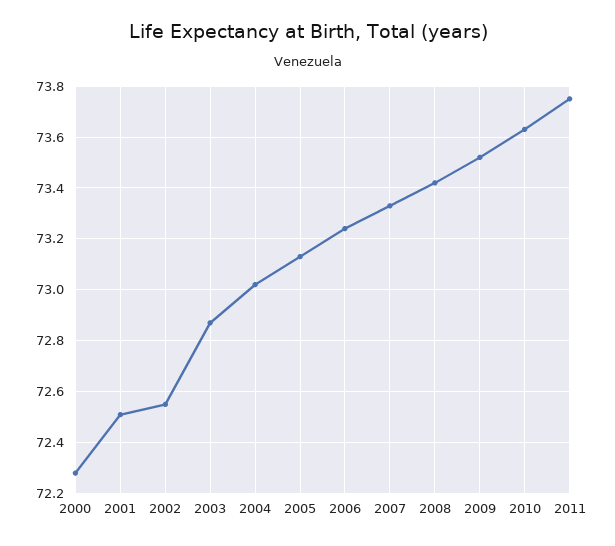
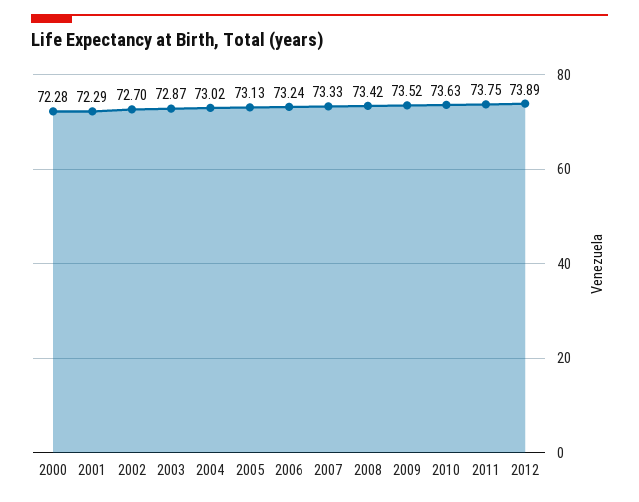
2001: 72.5 -> 72.29
2002: 72.55 -> 72.7
2012: none -> 73.89

